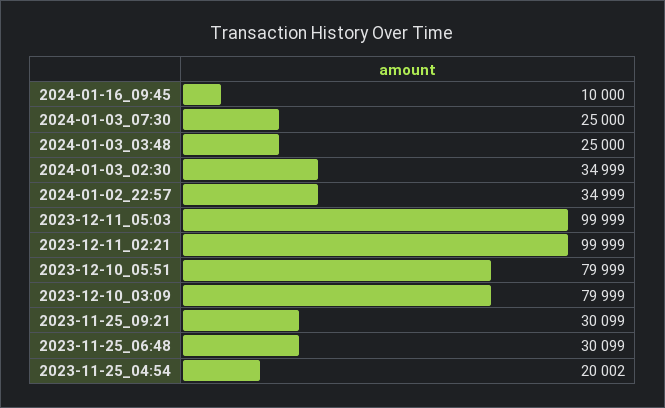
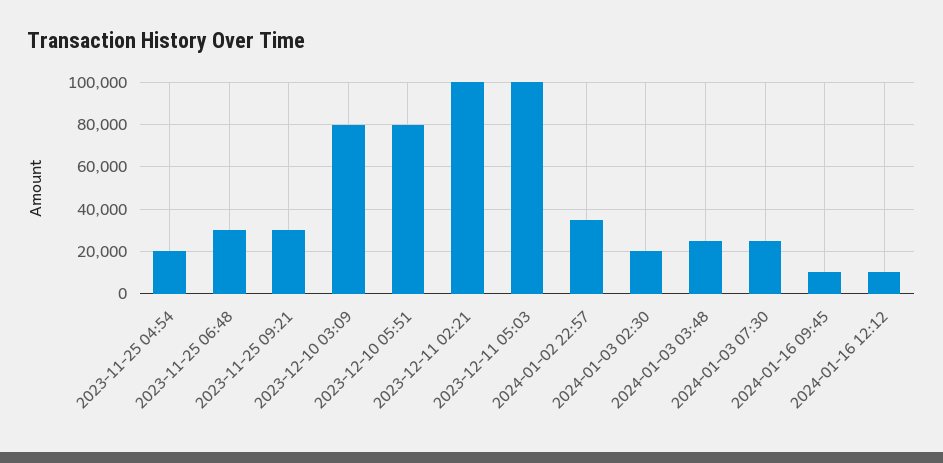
2024-01-03_02:30: 34999 -> 20000
2024-01-16 12:12: none -> 10000

